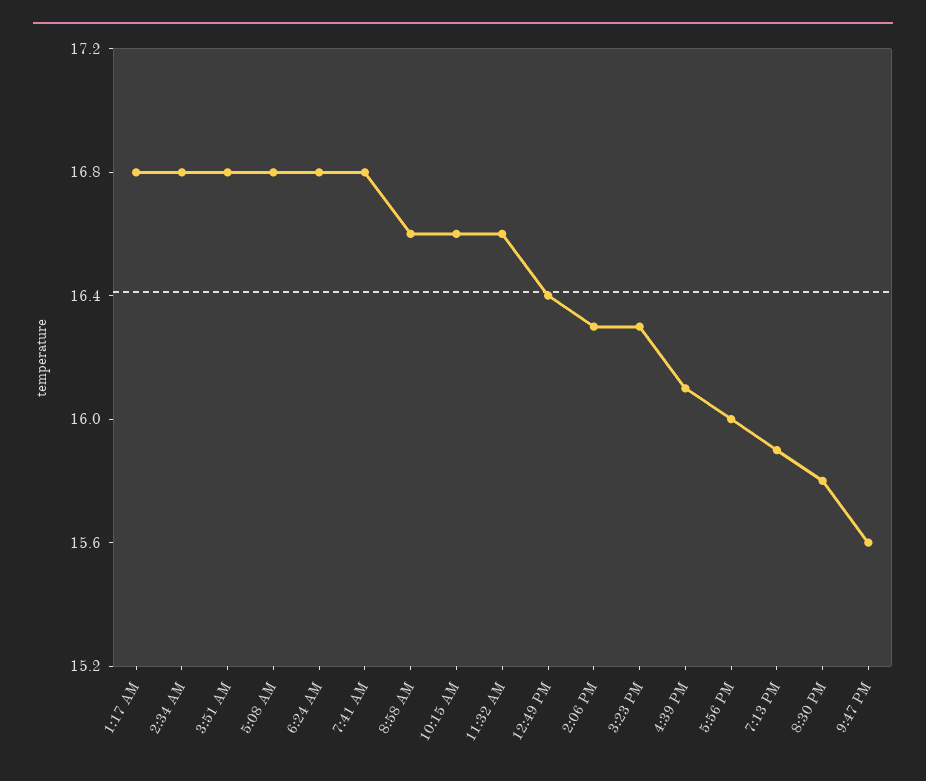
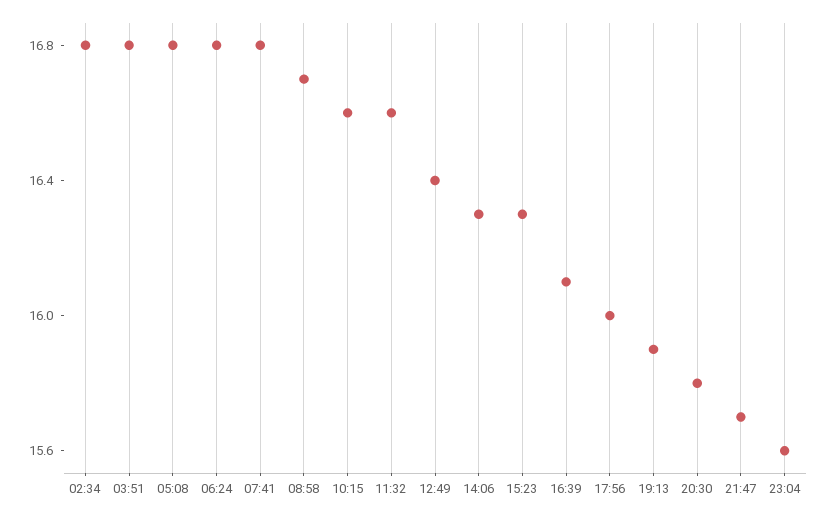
1:17 AM: 16.8 -> none
8:58 AM: 16.6 -> 16.7
9:47 PM: 15.6 -> 15.7
23:04: none -> 15.6

